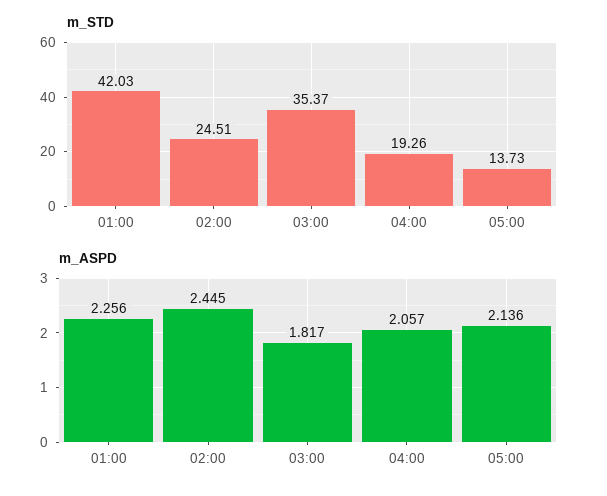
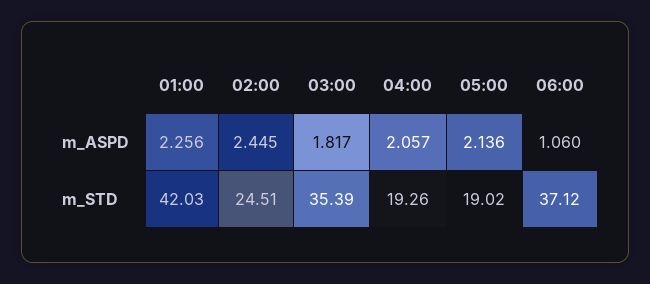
m_STD, 03:00: 35.37 -> 35.39
m_STD, 05:00: 13.73 -> 19.02
m_ASPD, 06:00: none -> 1.06
m_STD, 06:00: none -> 37.12

